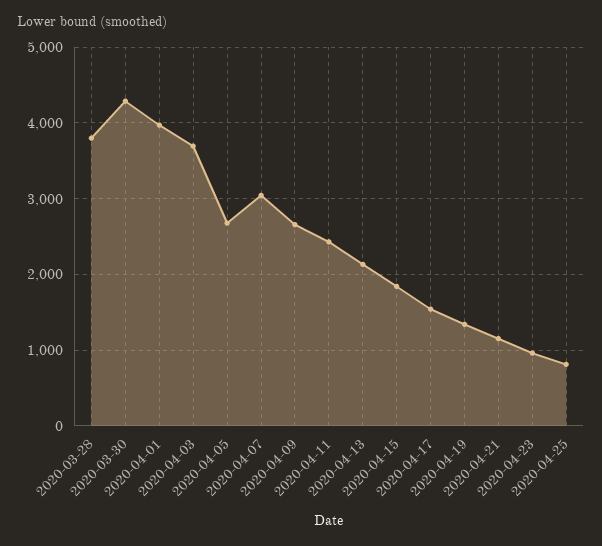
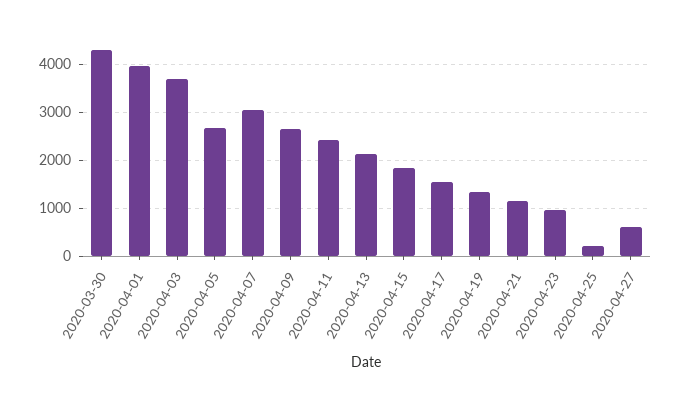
2020-03-28: 3800 -> none
2020-04-25: 800 -> 200
2020-04-27: none -> 600

